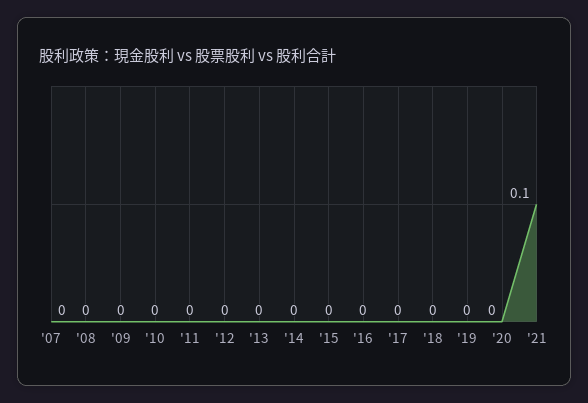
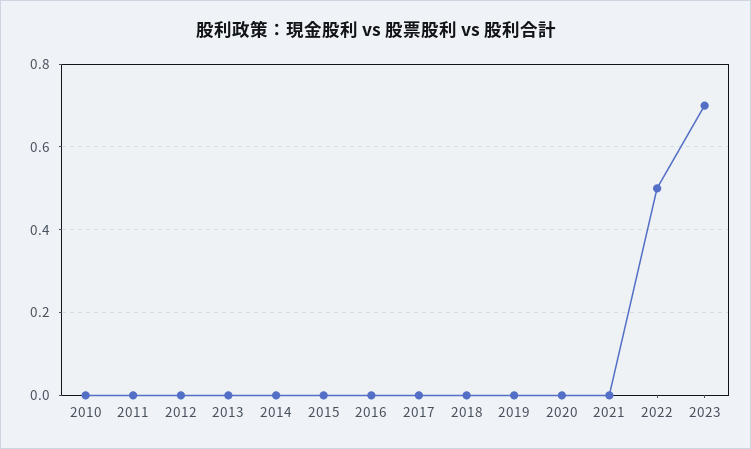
'07: 0 -> none
'08: 0 -> none
'09: 0 -> none
'21: 0.1 -> 0
2022: none -> 0.5
2023: none -> 0.7

